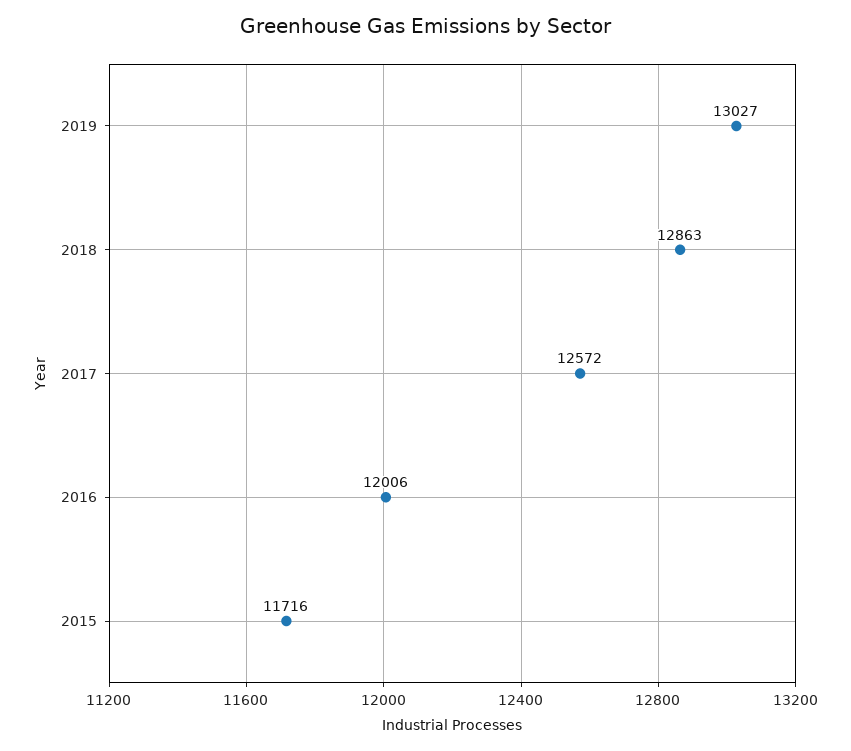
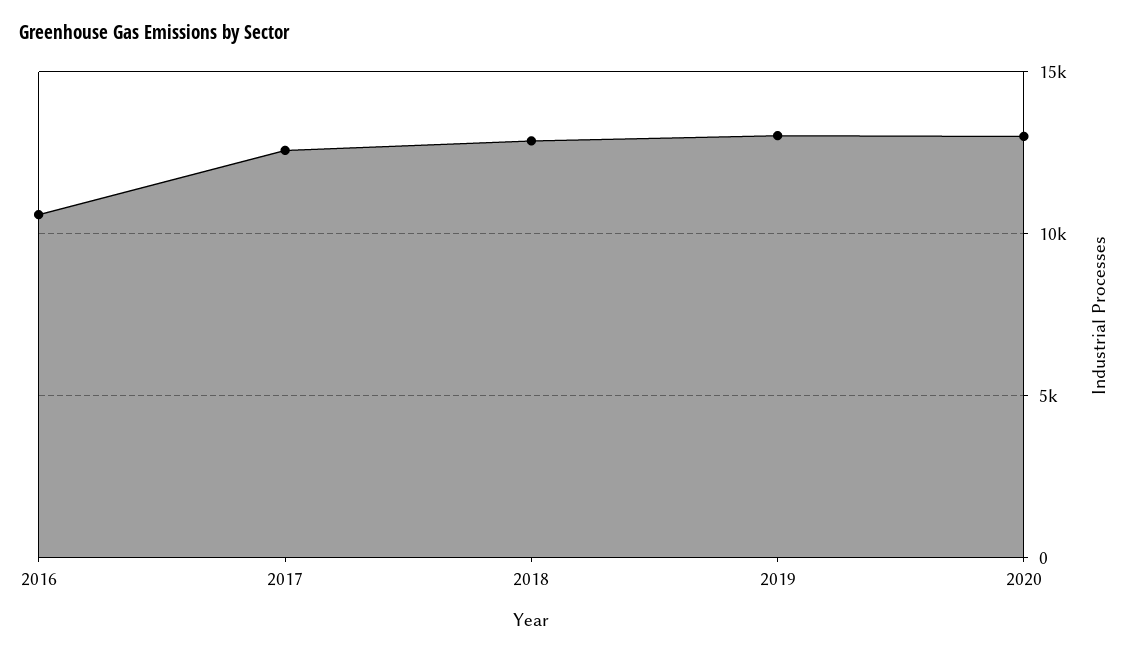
2016: 12006 -> 10500
2015: 11716 -> none
2020: none -> 13000

